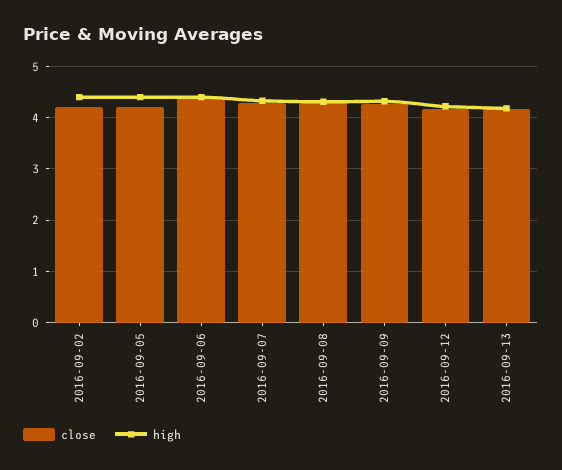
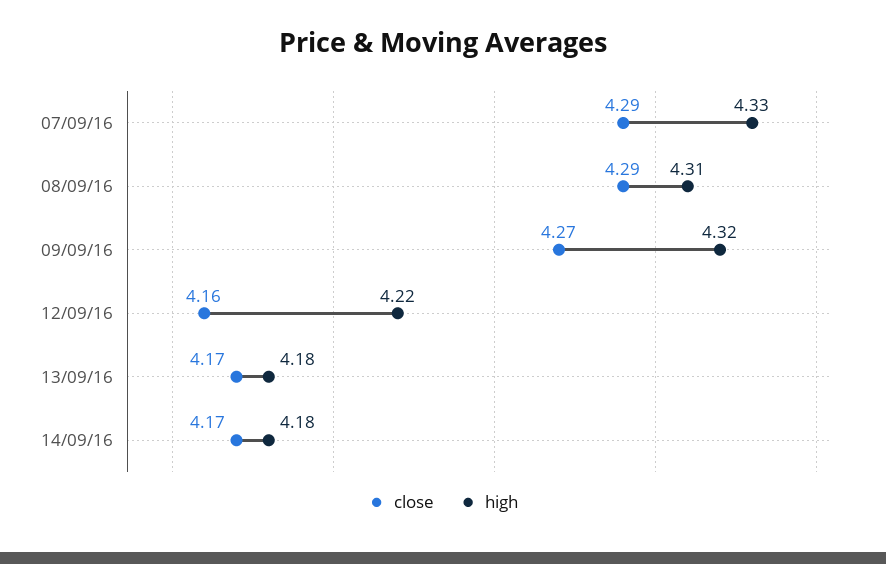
close, 2016-09-02: 4.2 -> none
high, 2016-09-02: 4.4 -> none
close, 2016-09-05: 4.2 -> none
high, 2016-09-05: 4.4 -> none
close, 2016-09-06: 4.4 -> none
high, 2016-09-06: 4.4 -> none
close, 14/09/16: none -> 4.17
high, 14/09/16: none -> 4.18

